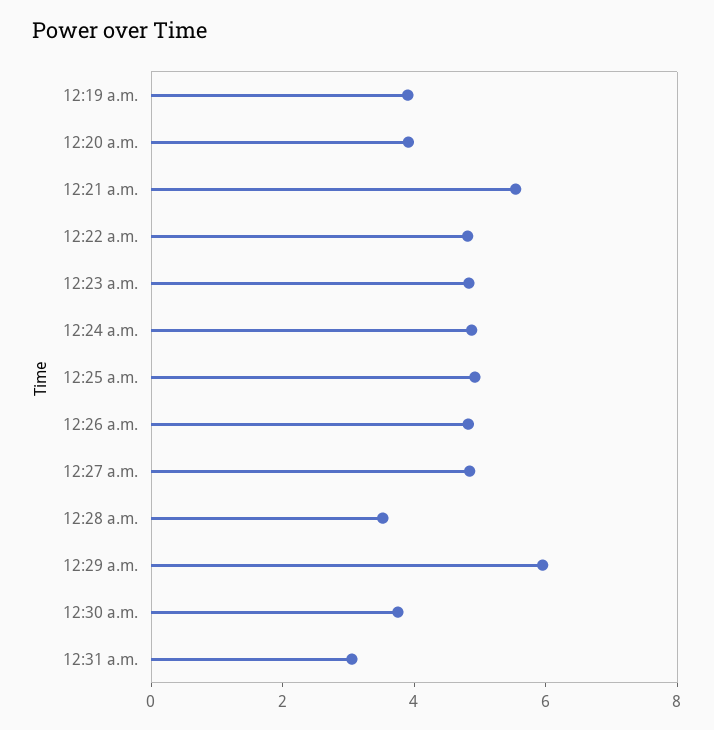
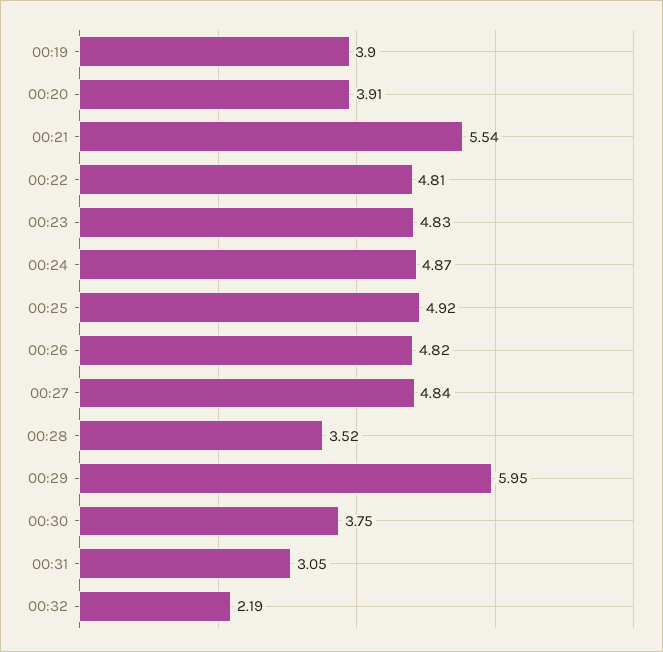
00:32: none -> 2.19

